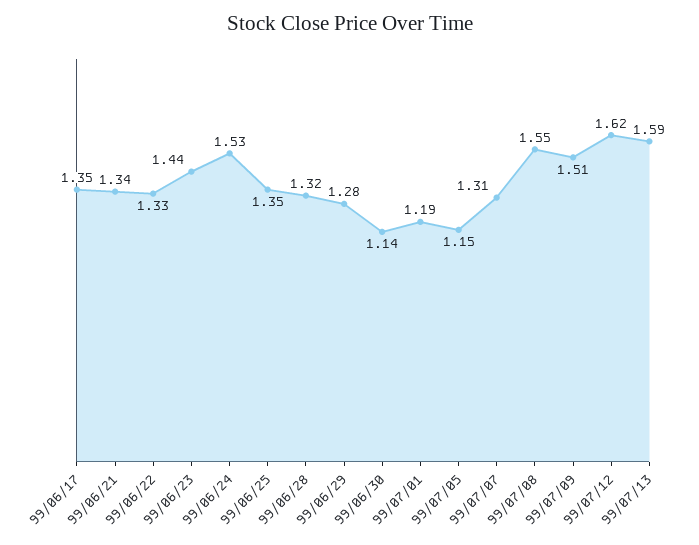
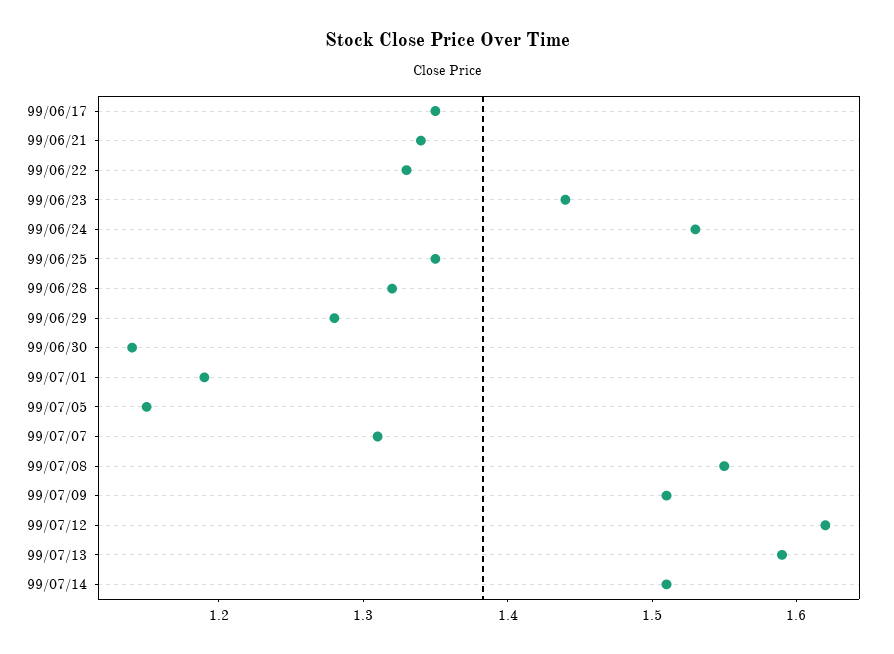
99/07/14: none -> 1.51

